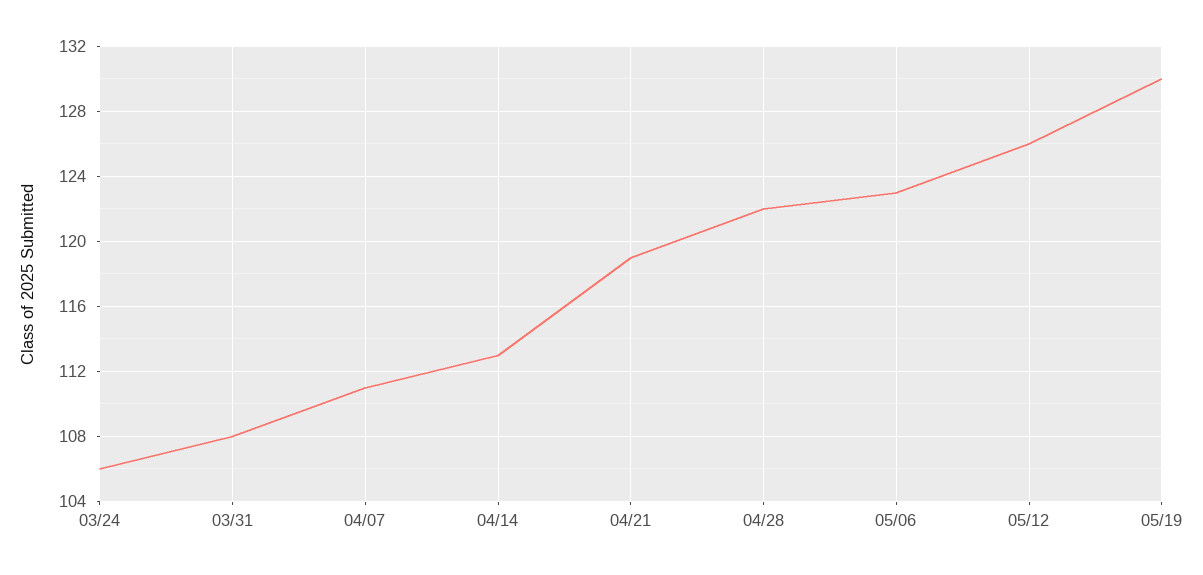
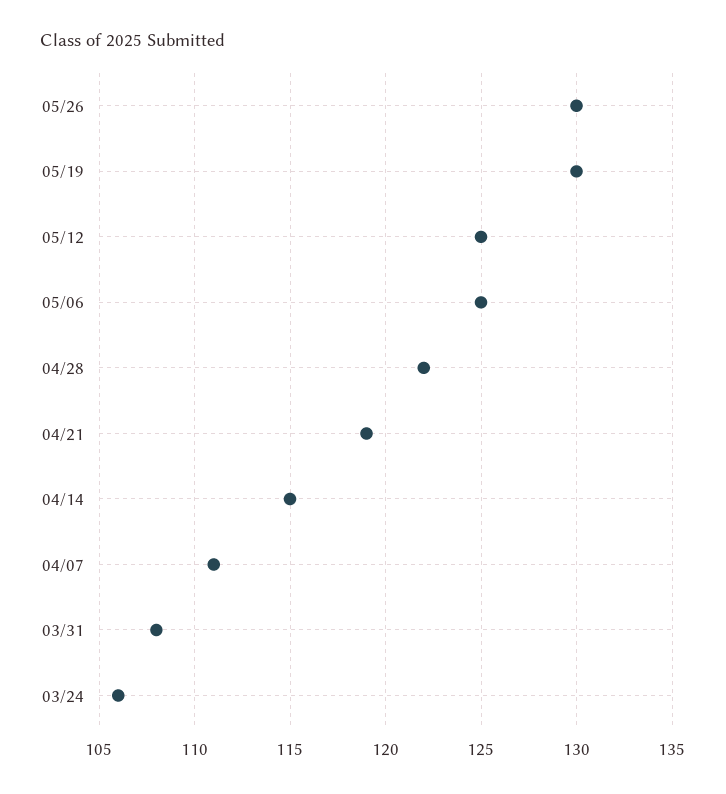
04/14: 113 -> 115
05/06: 123 -> 125
05/12: 126 -> 125
05/26: none -> 130

